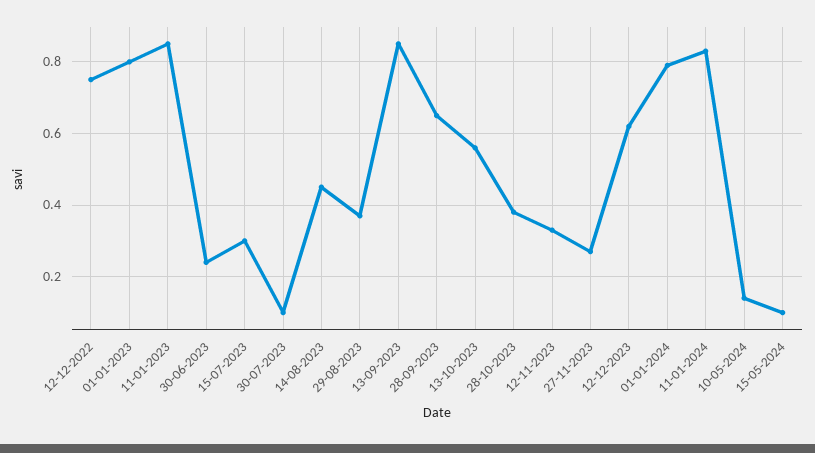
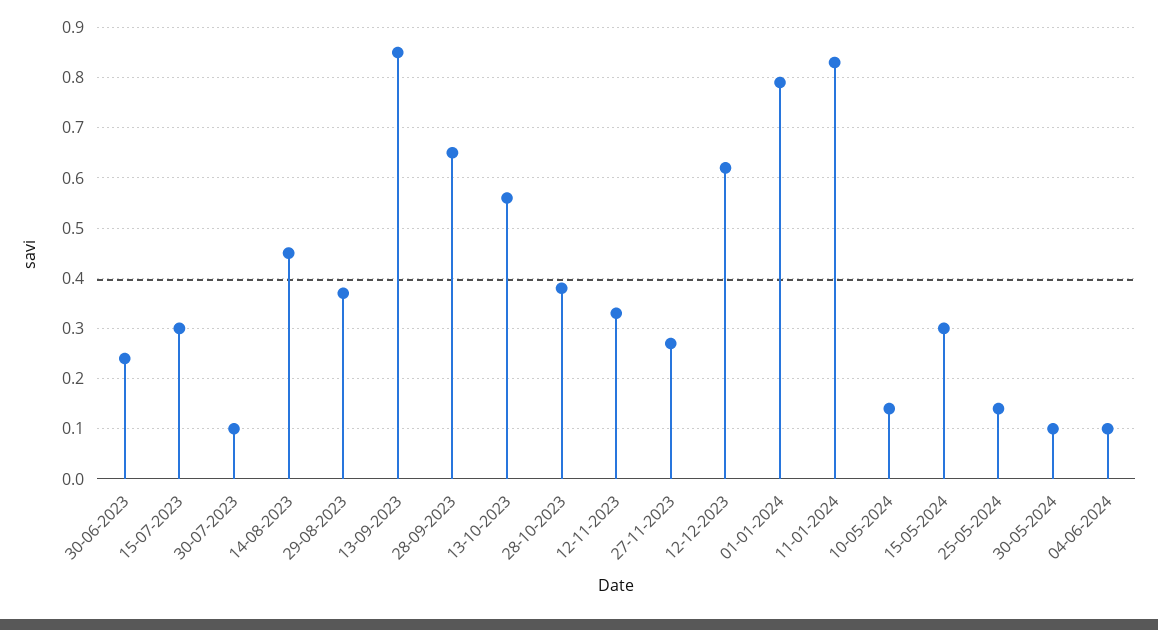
12-12-2022: 0.75 -> none
01-01-2023: 0.8 -> none
11-01-2023: 0.85 -> none
15-05-2024: 0.1 -> 0.3
25-05-2024: none -> 0.15
30-05-2024: none -> 0.1
04-06-2024: none -> 0.1

